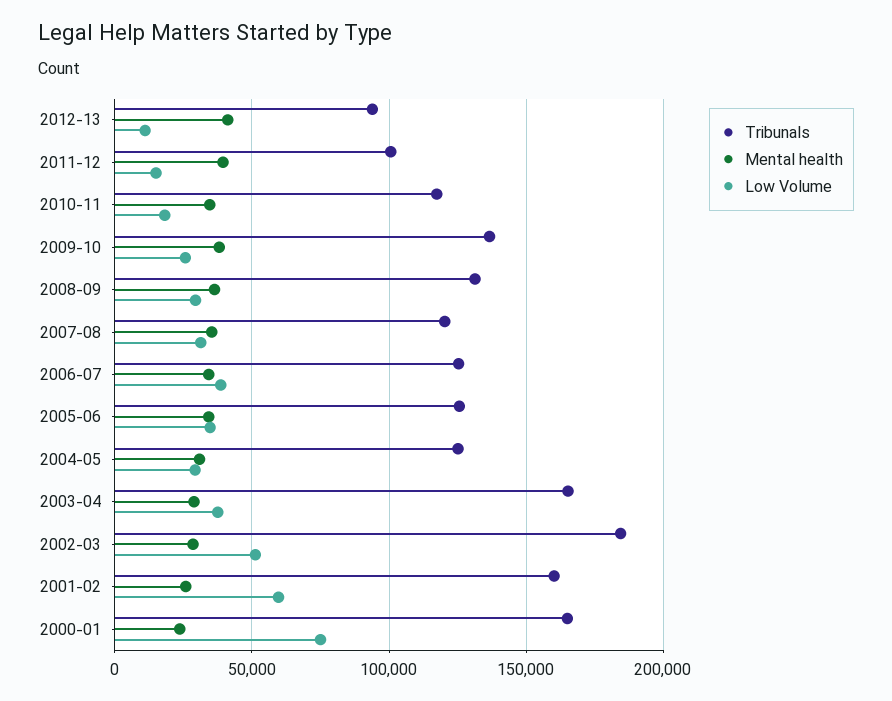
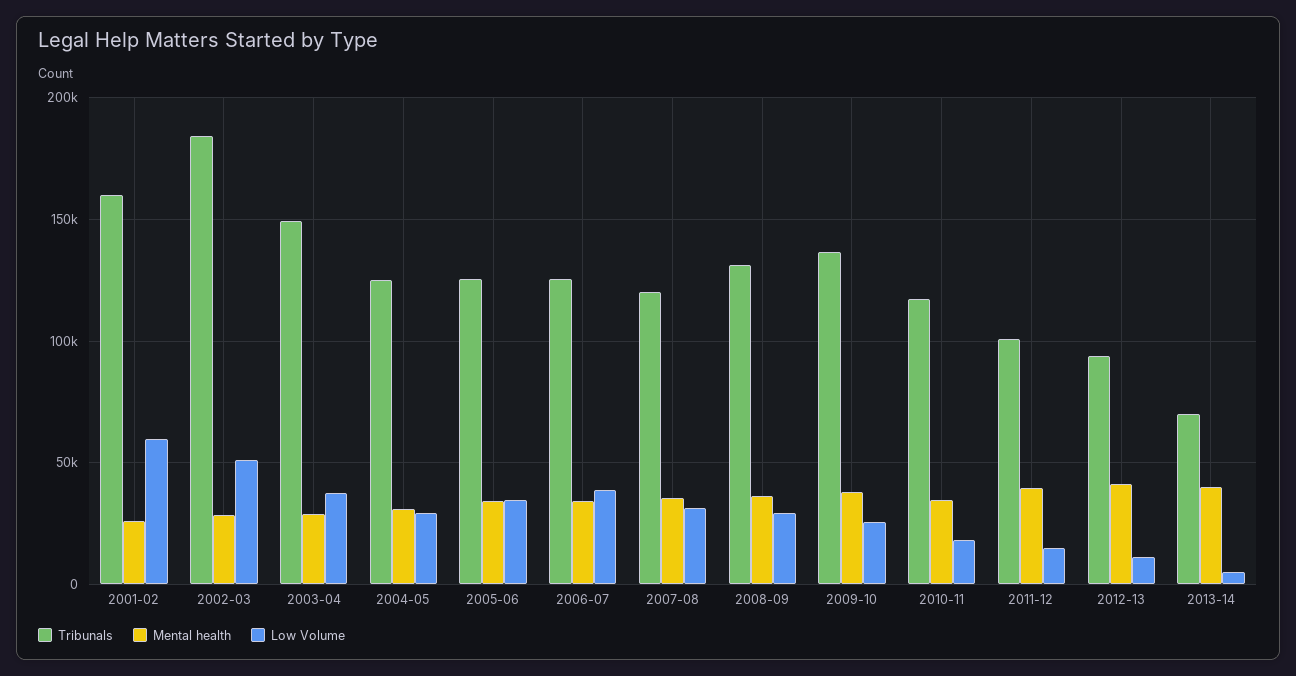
Tribunals, 2003-04: 165000 -> 150000
Tribunals, 2000-01: 165000 -> none
Mental health, 2000-01: 25000 -> none
Low Volume, 2000-01: 75000 -> none
Tribunals, 2013-14: none -> 70000
Mental health, 2013-14: none -> 40000
Low Volume, 2013-14: none -> 5000

